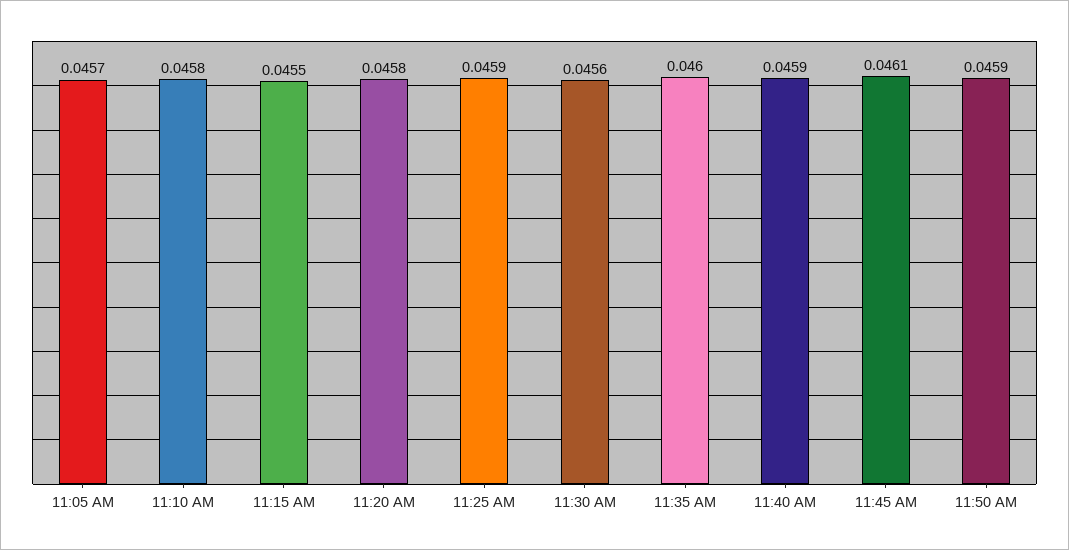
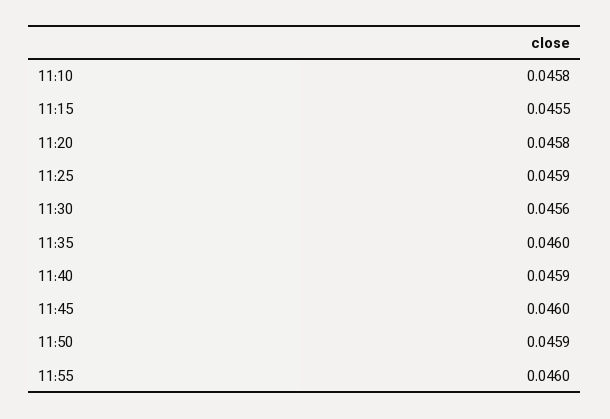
11:05 AM: 0.0457 -> none
11:45 AM: 0.0461 -> 0.046
11:55: none -> 0.046

